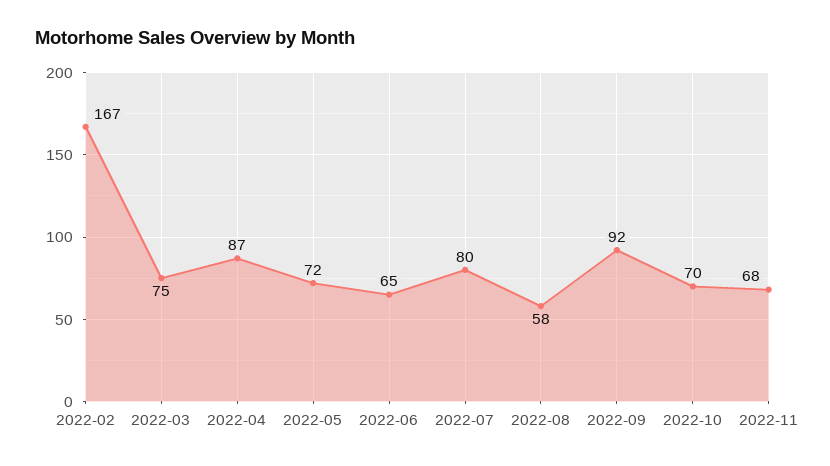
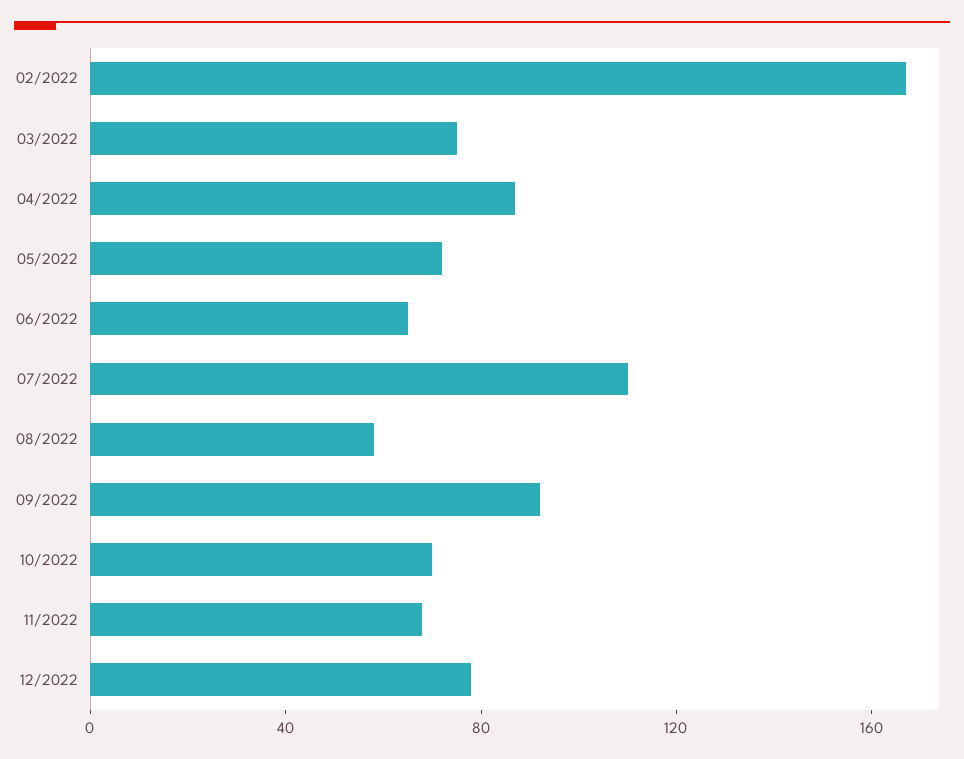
2022-07: 80 -> 110
12/2022: none -> 80

